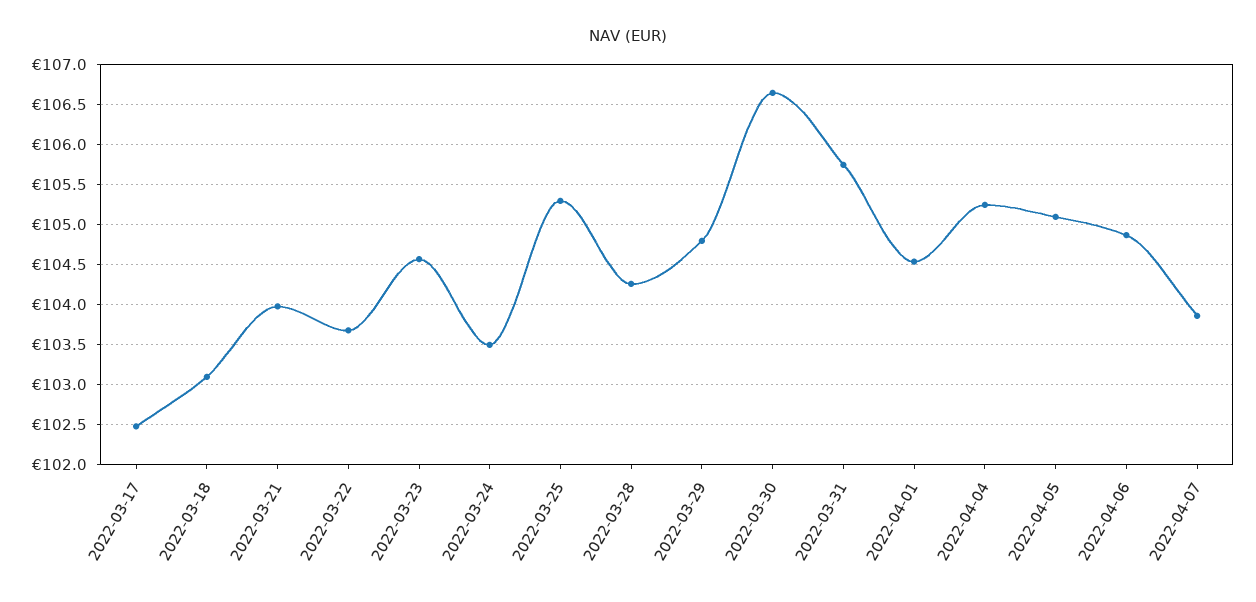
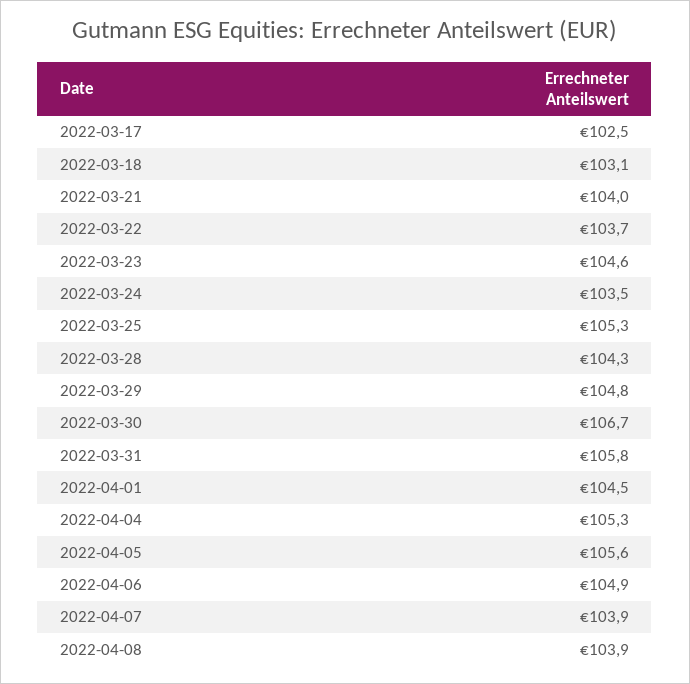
2022-04-05: 105.1 -> 105.6
2022-04-08: none -> 103.9

